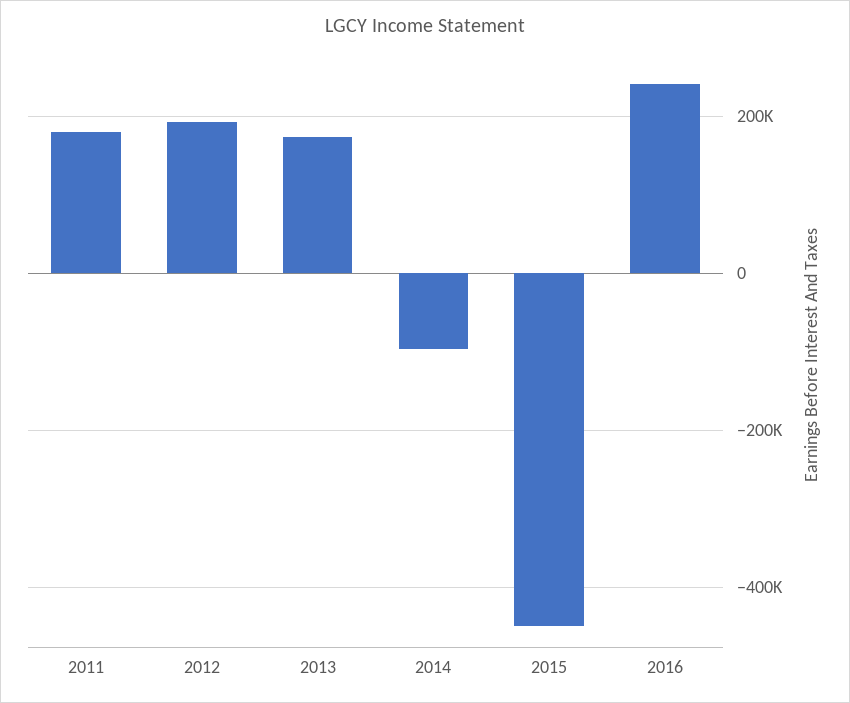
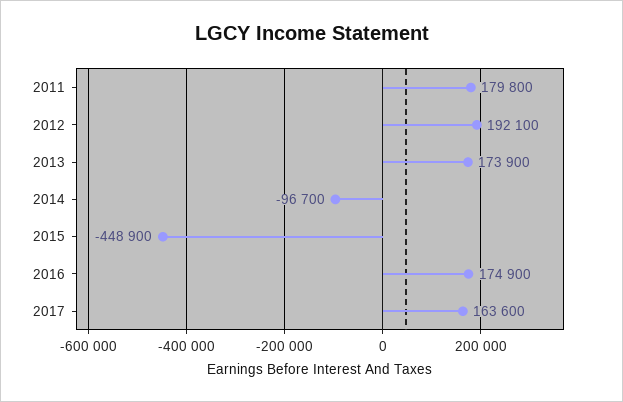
2016: 240000 -> 174900
2017: none -> 163600

